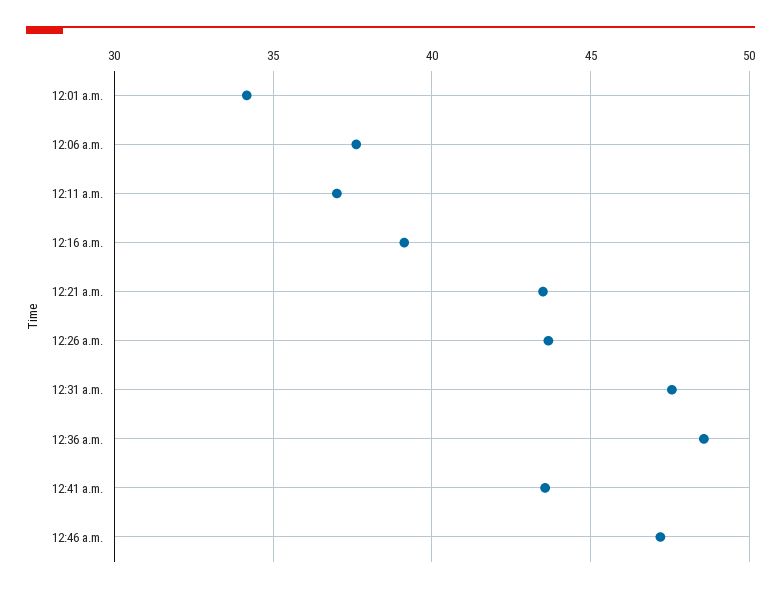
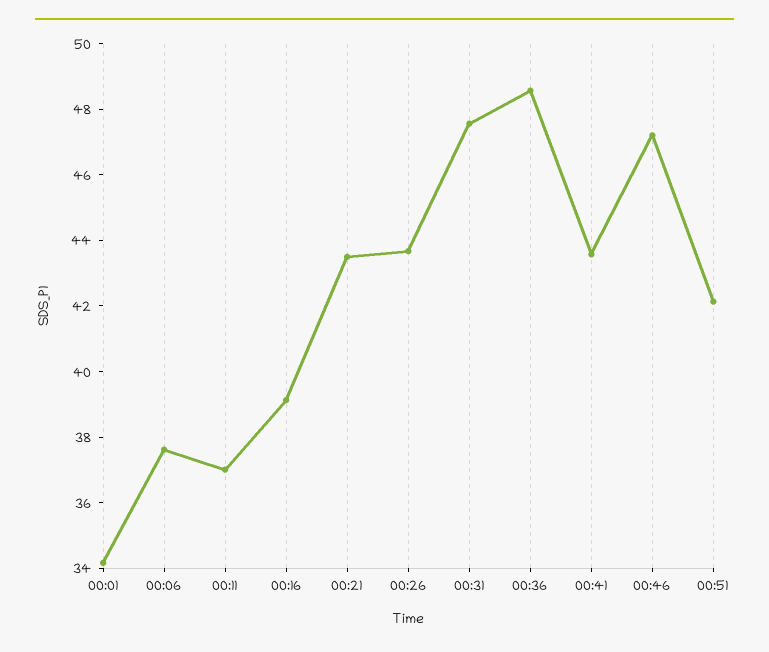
00:51: none -> 42

